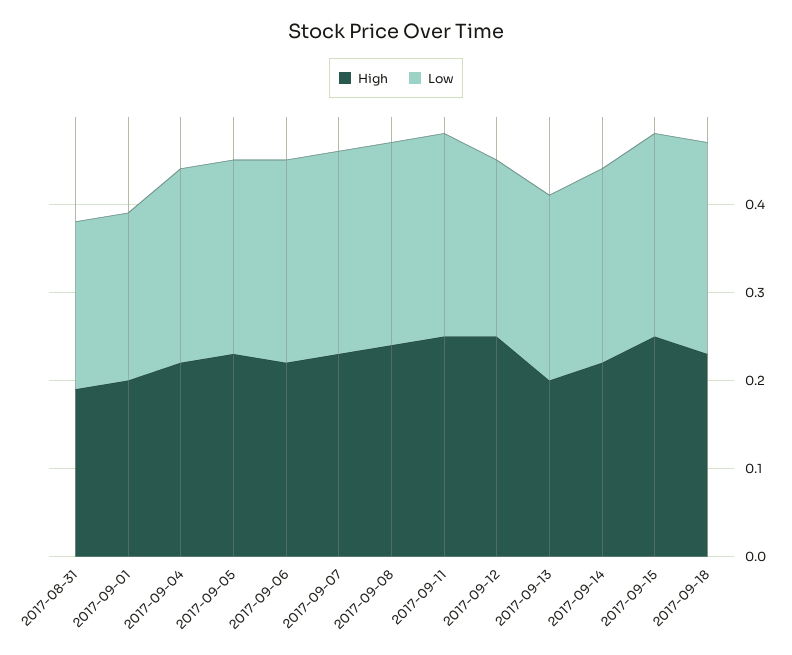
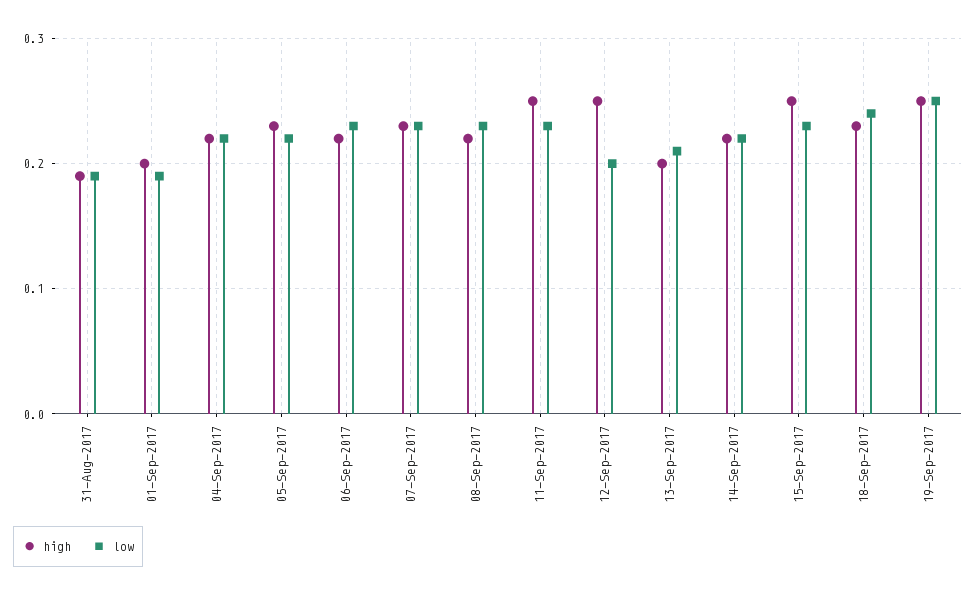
High, 2017-09-08: 0.24 -> 0.22
High, 19-Sep-2017: none -> 0.25
Low, 19-Sep-2017: none -> 0.25

